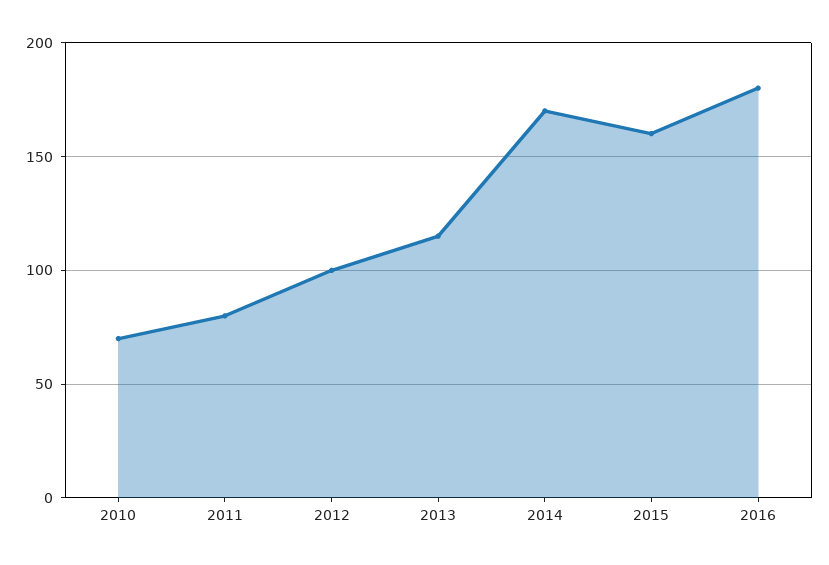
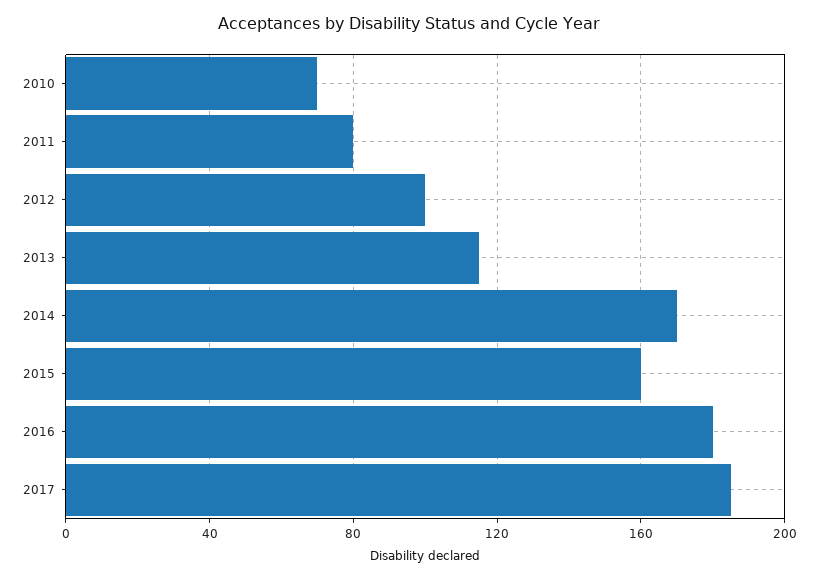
2017: none -> 185

